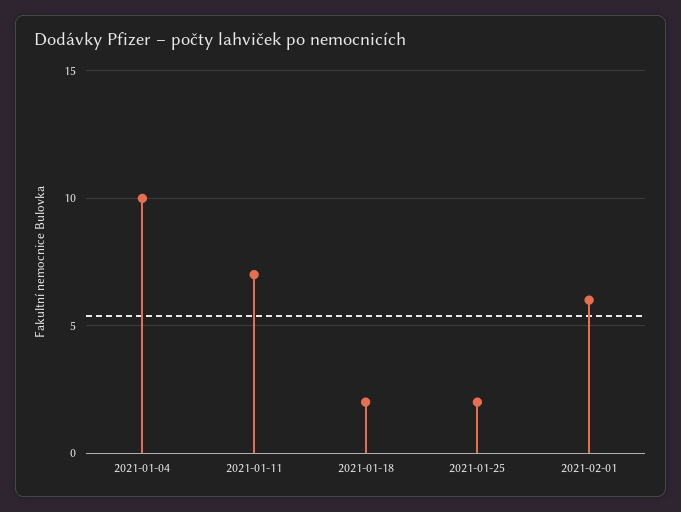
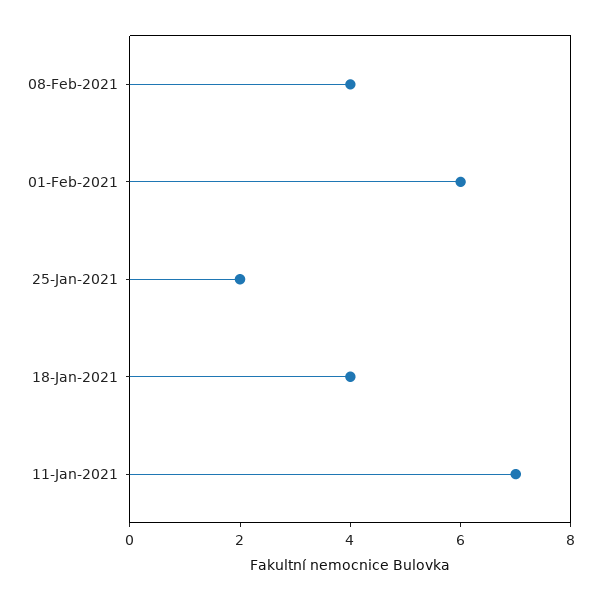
2021-01-04: 10 -> none
2021-01-18: 2 -> 4
08-Feb-2021: none -> 4

